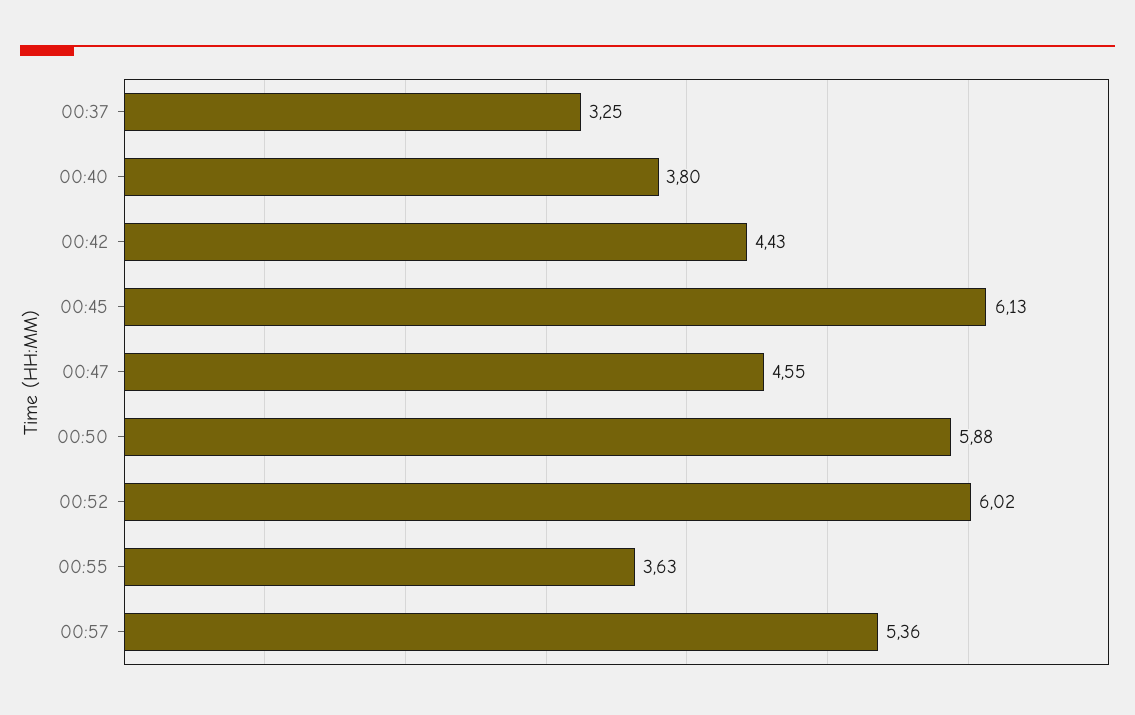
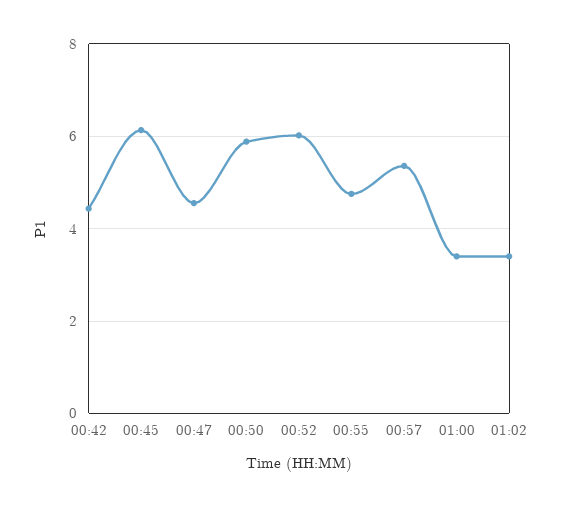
00:37: 3.25 -> none
00:40: 3.8 -> none
00:55: 3.63 -> 4.8
01:00: none -> 3.4
01:02: none -> 3.4

